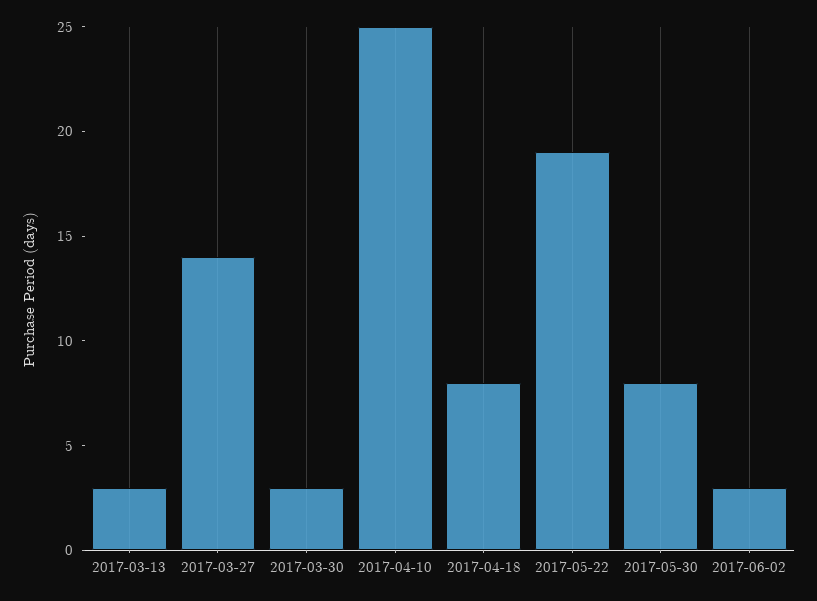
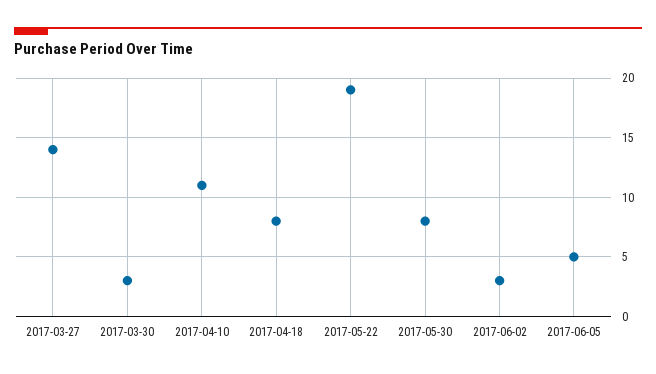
2017-03-13: 3 -> none
2017-04-10: 25 -> 11
2017-06-05: none -> 5

